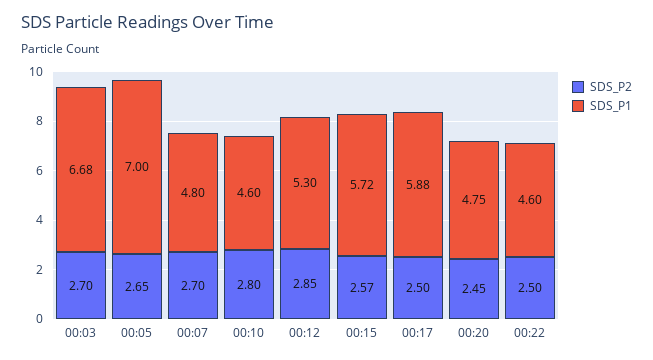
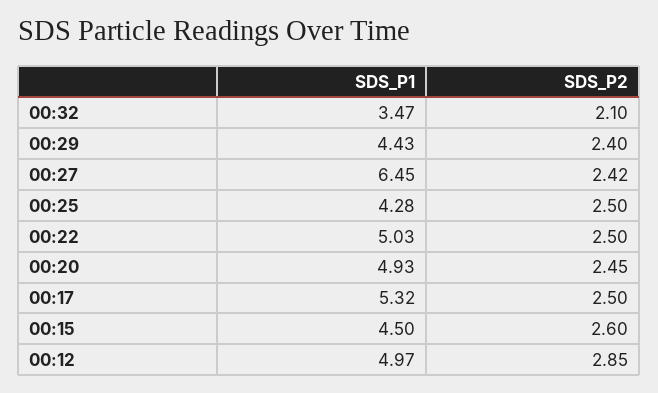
SDS_P2, 00:03: 2.7 -> none
SDS_P1, 00:03: 6.68 -> none
SDS_P2, 00:05: 2.65 -> none
SDS_P1, 00:05: 7 -> none
SDS_P2, 00:07: 2.7 -> none
SDS_P1, 00:07: 4.8 -> none
SDS_P2, 00:10: 2.8 -> none
SDS_P1, 00:10: 4.6 -> none
SDS_P1, 00:12: 5.3 -> 4.97
SDS_P2, 00:15: 2.57 -> 2.6
SDS_P1, 00:15: 5.72 -> 4.5
SDS_P1, 00:17: 5.88 -> 5.32
SDS_P1, 00:20: 4.75 -> 4.93
SDS_P1, 00:22: 4.6 -> 5.03
SDS_P1, 00:32: none -> 3.47
SDS_P2, 00:32: none -> 2.1
SDS_P1, 00:29: none -> 4.43
SDS_P2, 00:29: none -> 2.4
SDS_P1, 00:27: none -> 6.45
SDS_P2, 00:27: none -> 2.42
SDS_P1, 00:25: none -> 4.28
SDS_P2, 00:25: none -> 2.5

